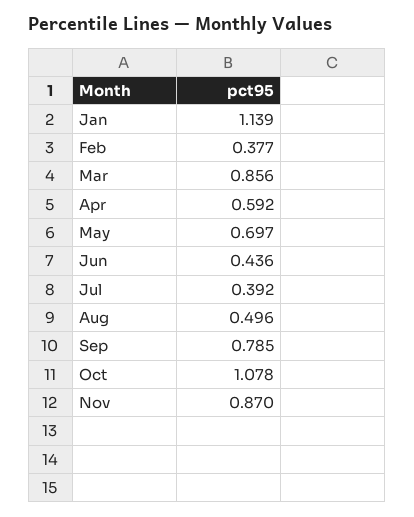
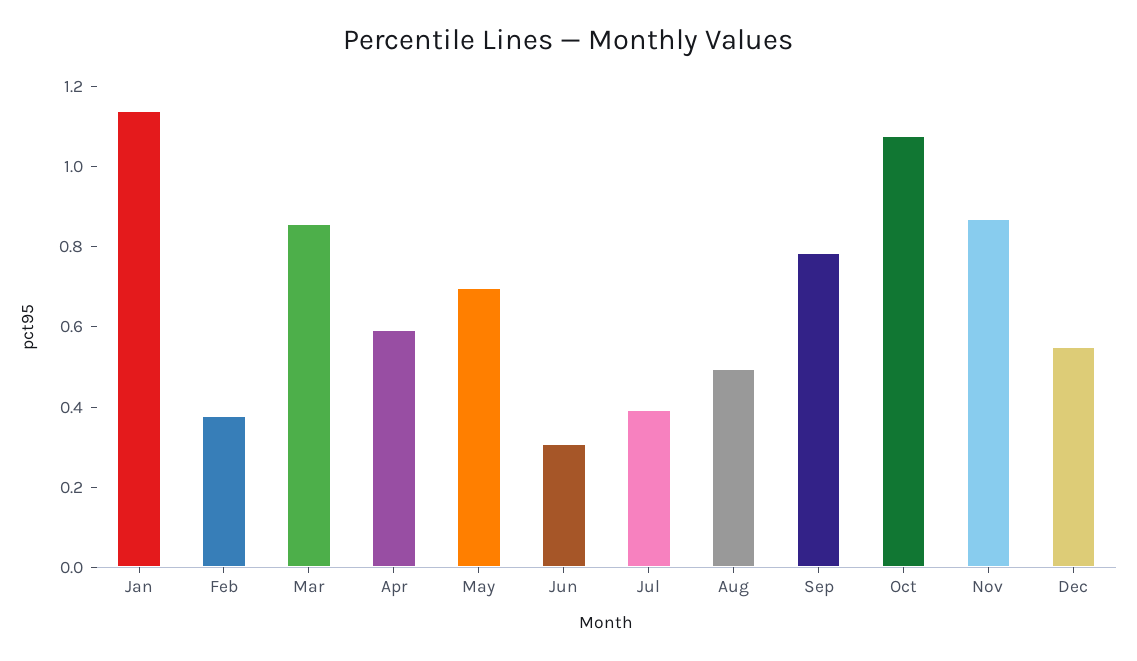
Jun: 0.436 -> 0.3
Dec: none -> 0.55

